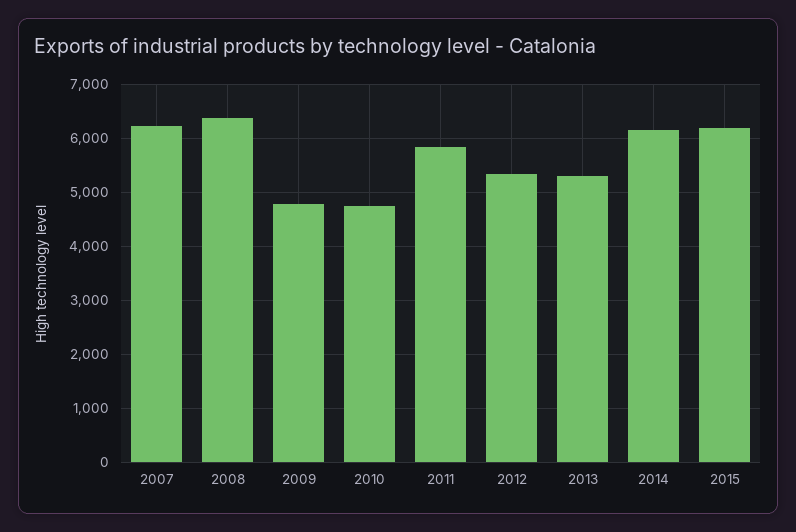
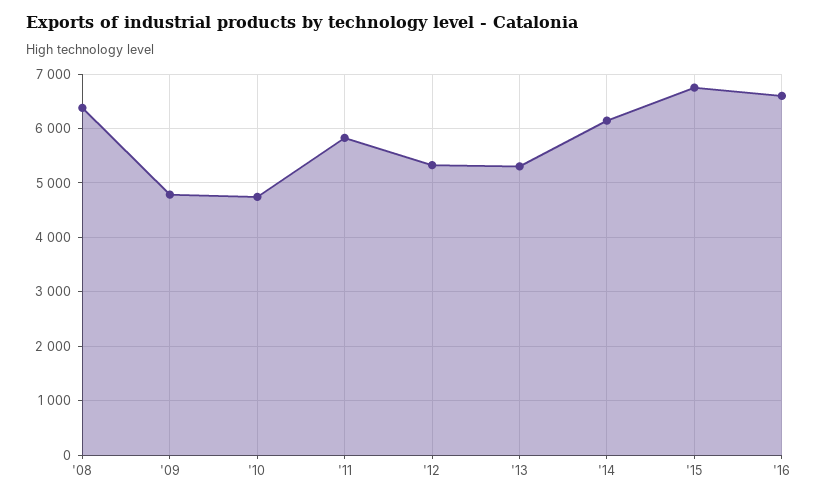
2007: 6200 -> none
2015: 6200 -> 6800
'16: none -> 6600

